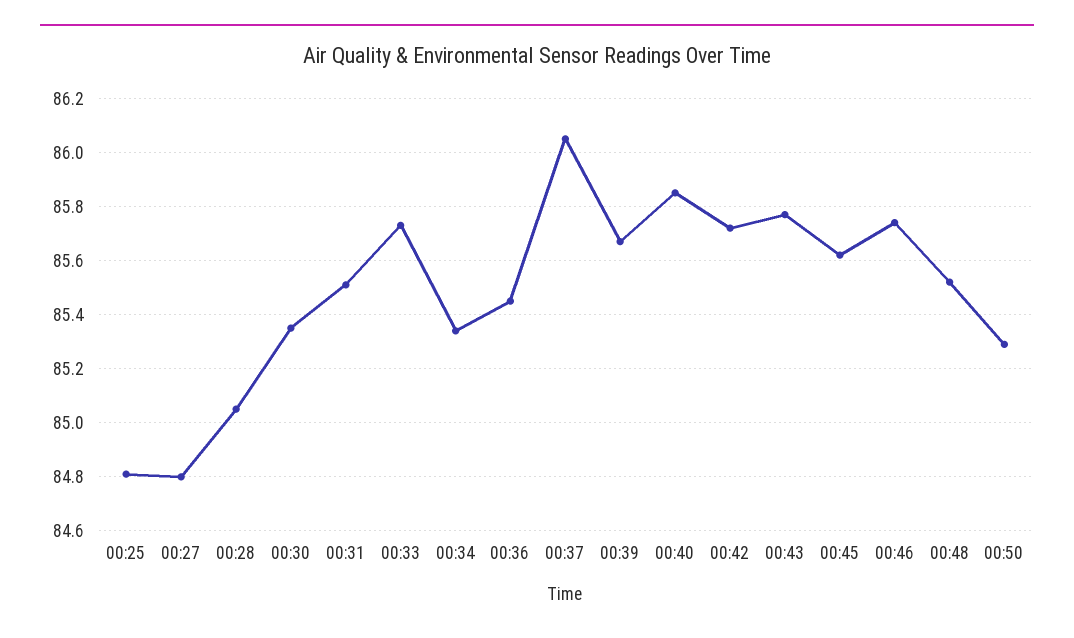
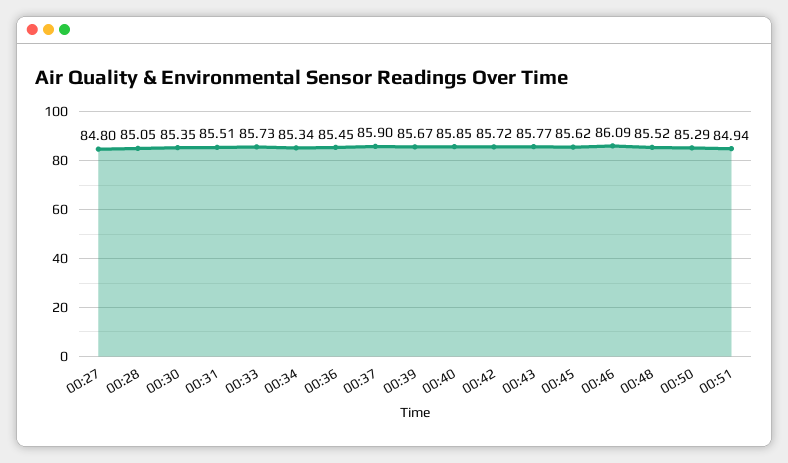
00:25: 84.8 -> none
00:37: 86.05 -> 85.9
00:46: 85.75 -> 86.09
00:51: none -> 84.94

